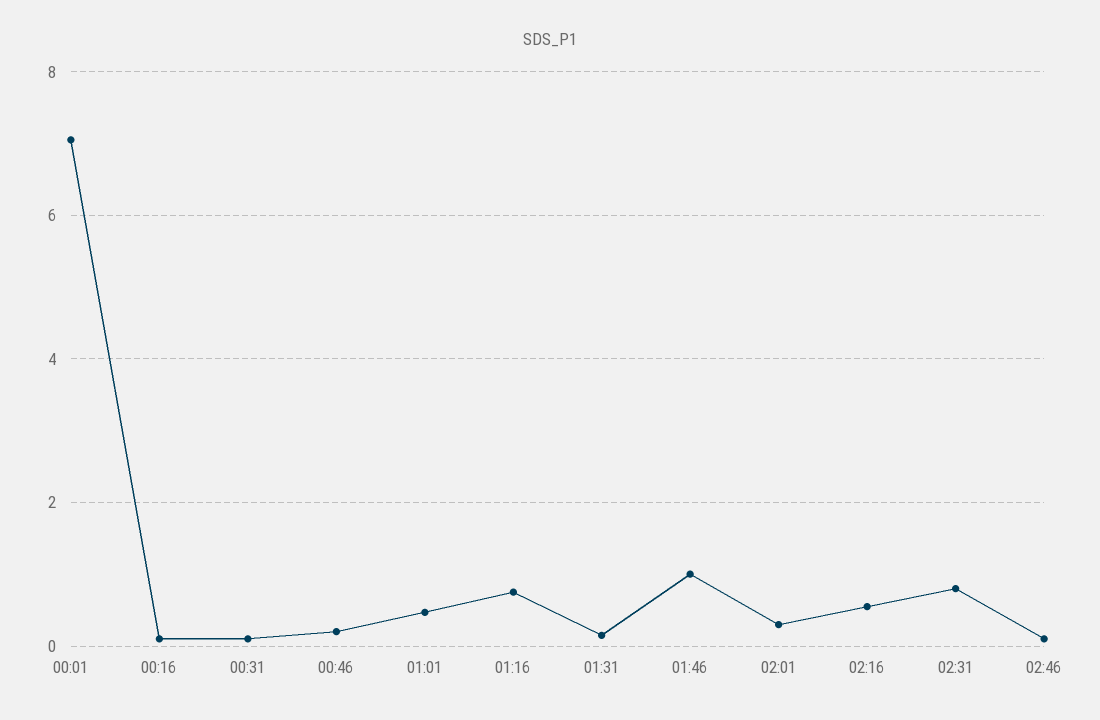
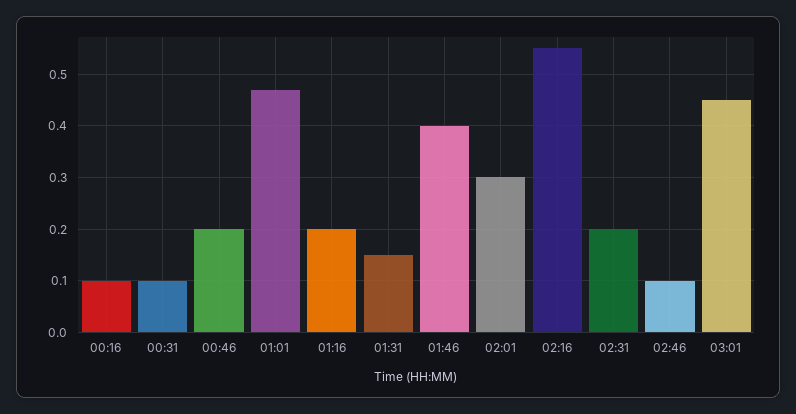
00:01: 7 -> none
01:16: 0.8 -> 0.2
01:46: 1 -> 0.4
02:31: 0.8 -> 0.2
03:01: none -> 0.45

